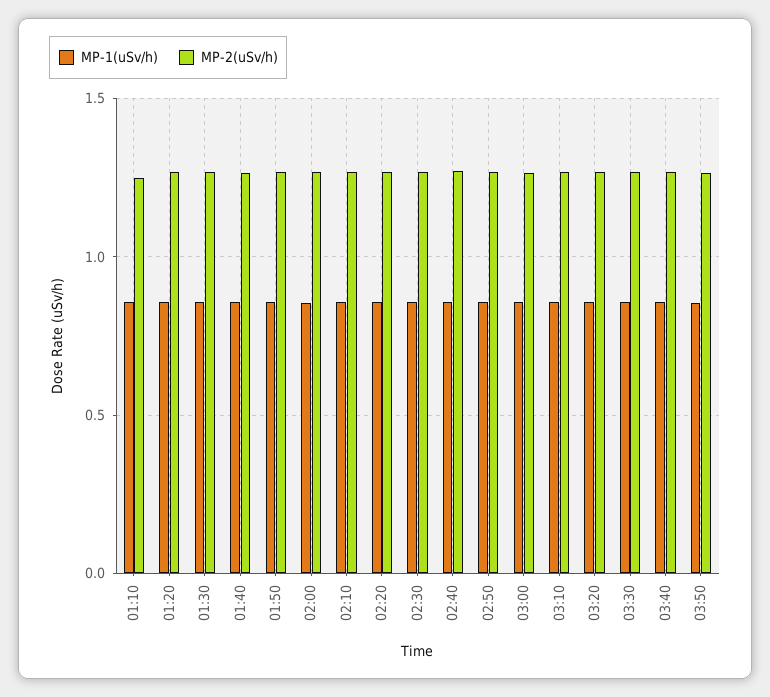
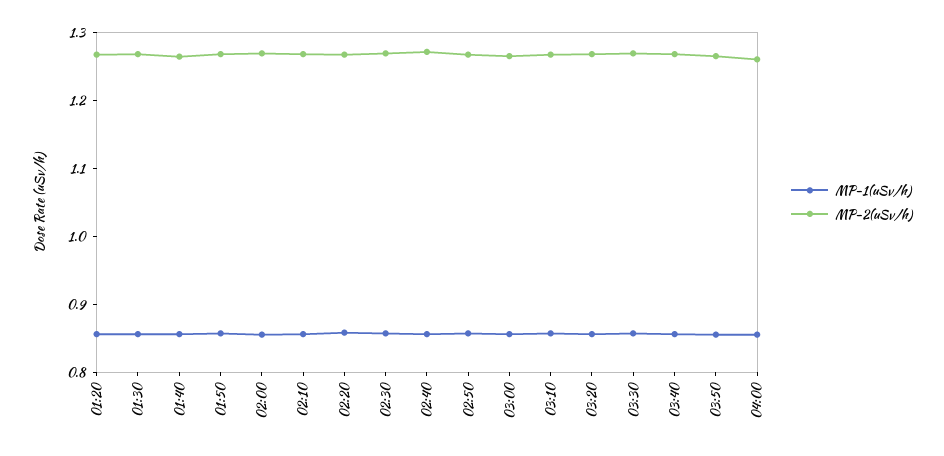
MP-1(uSv/h), 01:10: 0.85 -> none
MP-2(uSv/h), 01:10: 1.25 -> none
MP-1(uSv/h), 04:00: none -> 0.86
MP-2(uSv/h), 04:00: none -> 1.26

